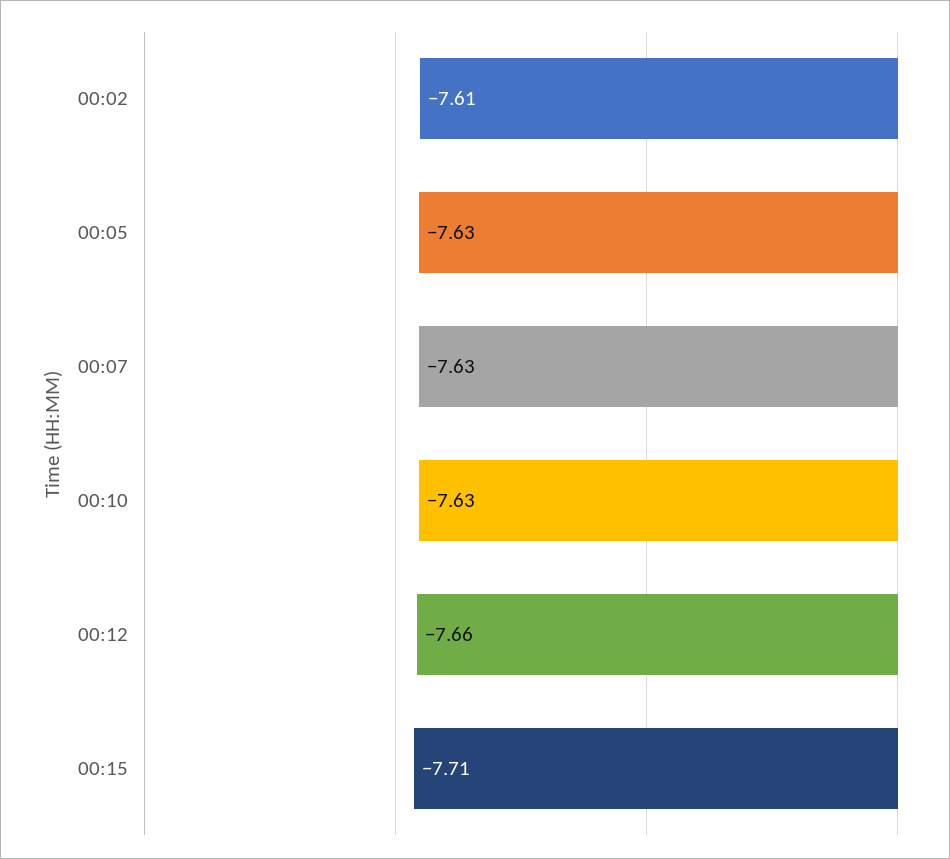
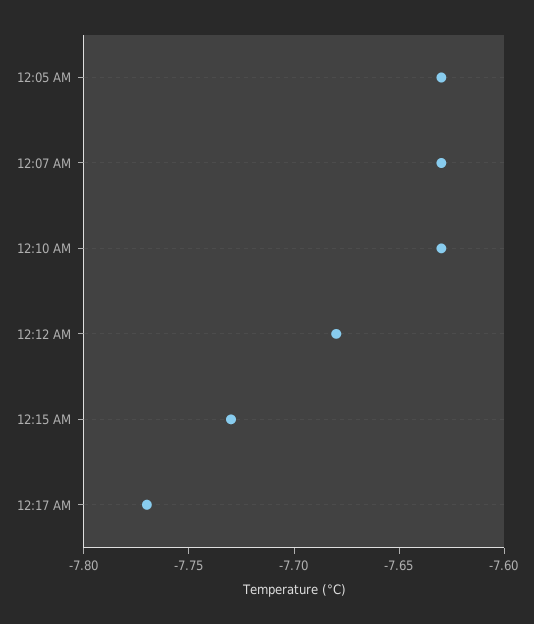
00:02: -7.61 -> none
00:12: -7.66 -> -7.68
00:15: -7.71 -> -7.73
12:17 AM: none -> -7.77

